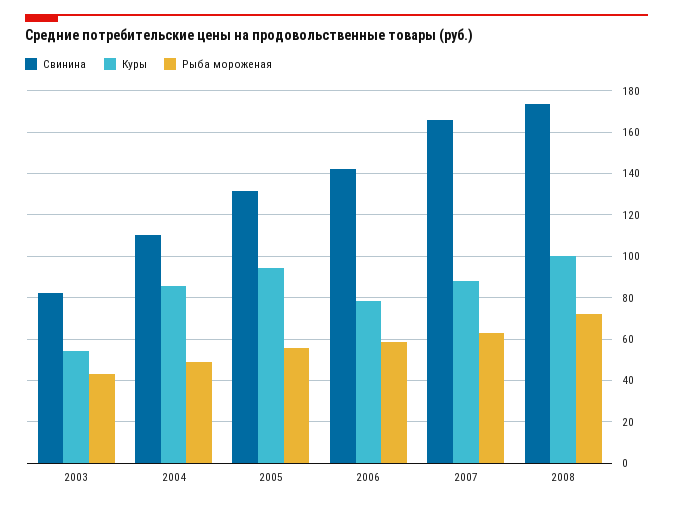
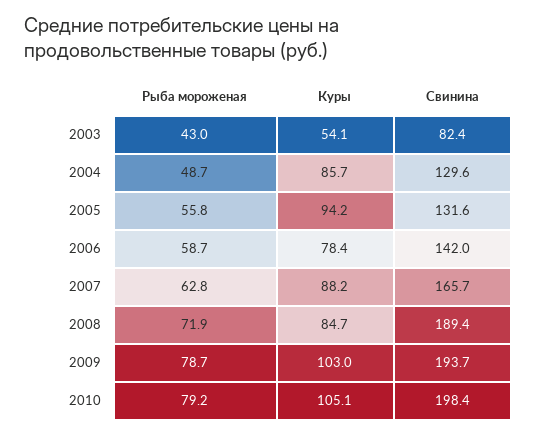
Свинина, 2004: 110 -> 129.6
Свинина, 2008: 175 -> 189.4
Куры, 2008: 100 -> 84.7
Рыба мороженая, 2009: none -> 78.7
Куры, 2009: none -> 103
Свинина, 2009: none -> 193.7
Рыба мороженая, 2010: none -> 79.2
Куры, 2010: none -> 105.1
Свинина, 2010: none -> 198.4

